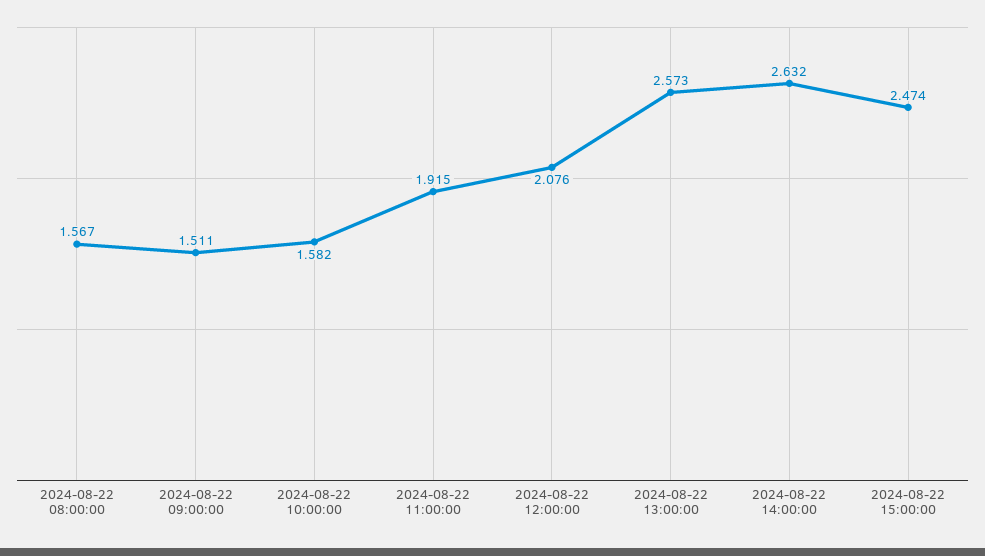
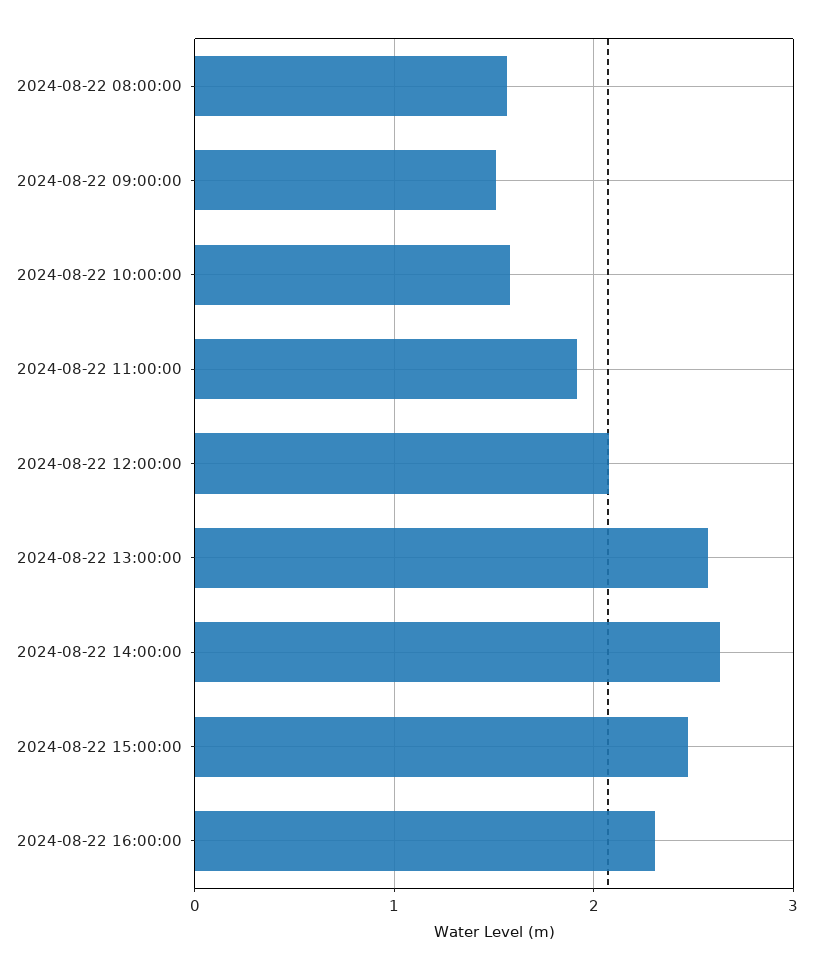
2024-08-22 16:00:00: none -> 2.3

